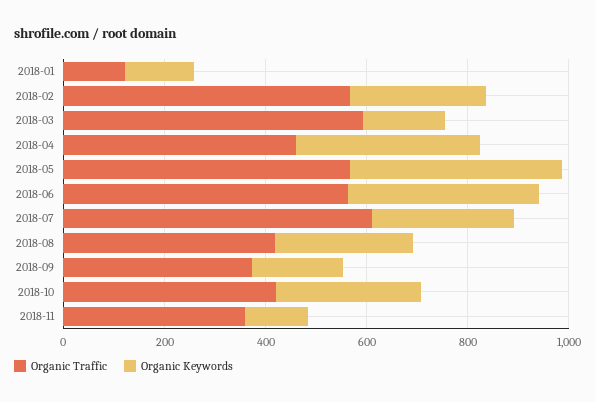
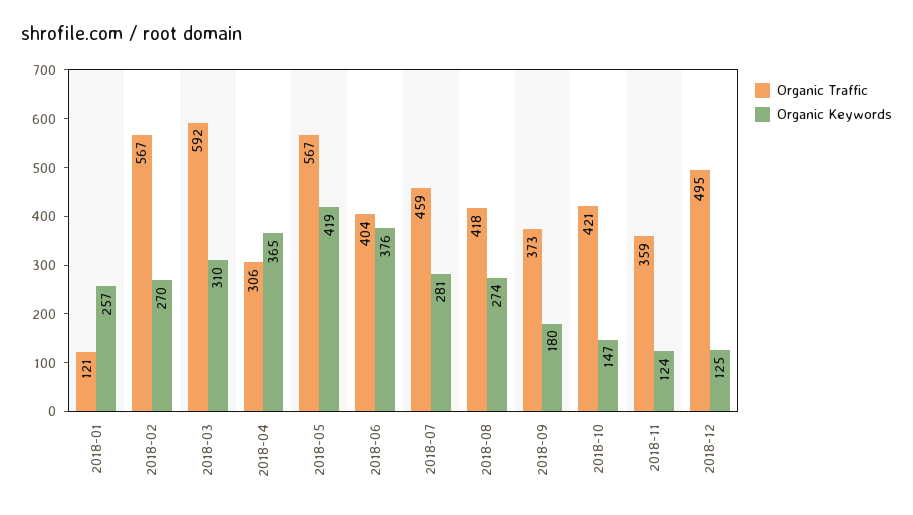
Organic Keywords, 2018-01: 150 -> 257
Organic Keywords, 2018-03: 150 -> 310
Organic Traffic, 2018-04: 450 -> 306
Organic Traffic, 2018-06: 550 -> 404
Organic Traffic, 2018-07: 600 -> 459
Organic Keywords, 2018-10: 300 -> 147
Organic Traffic, 2018-12: none -> 495
Organic Keywords, 2018-12: none -> 125

